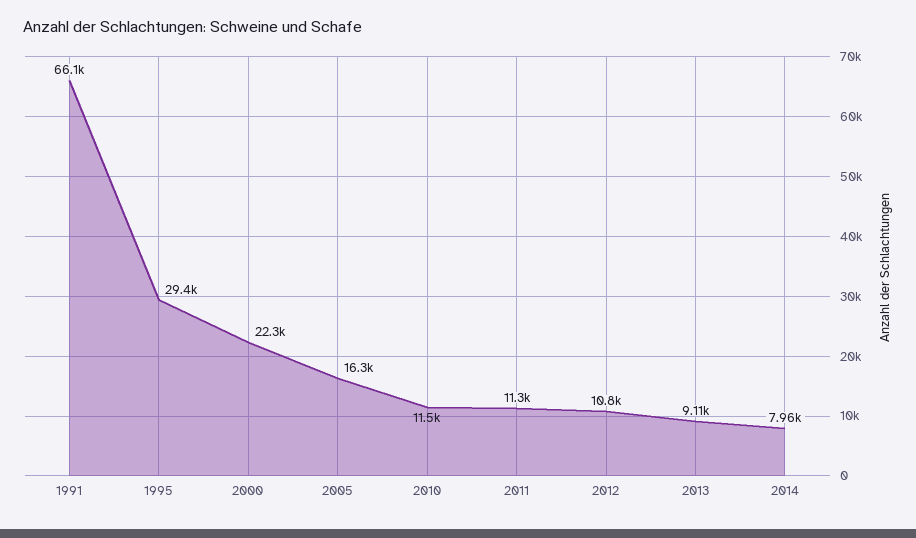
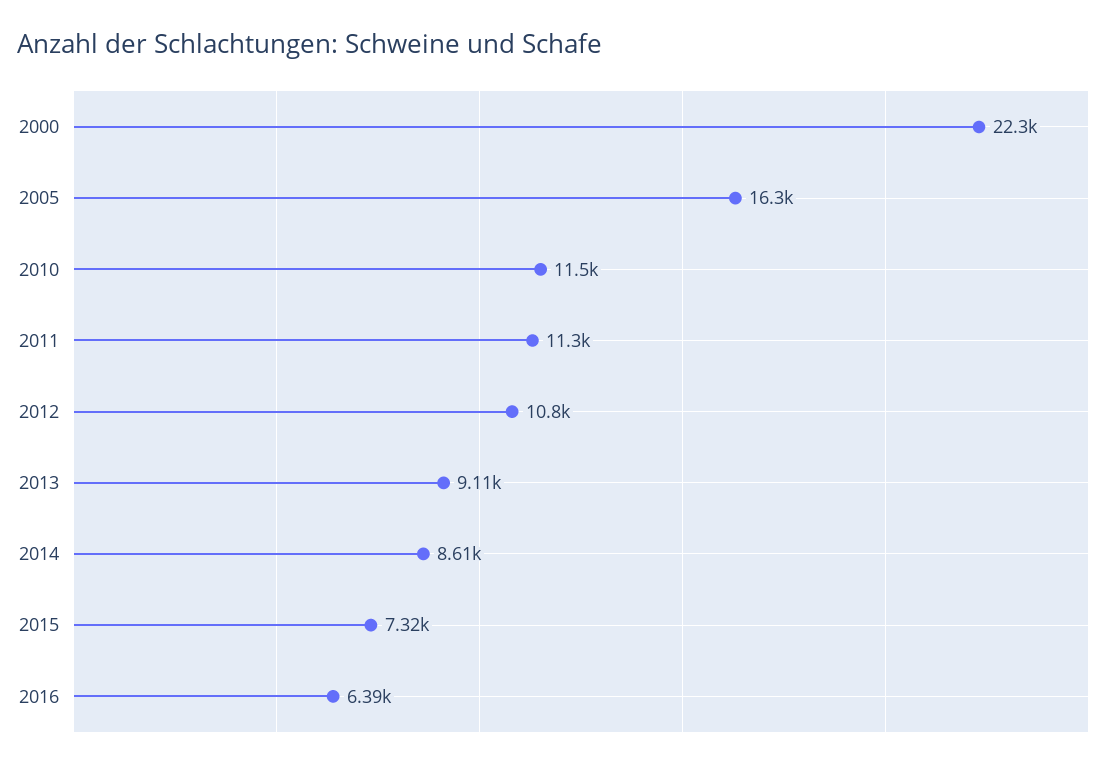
1991: 66100 -> none
1995: 29400 -> none
2014: 7960 -> 8610
2015: none -> 7320
2016: none -> 6390

